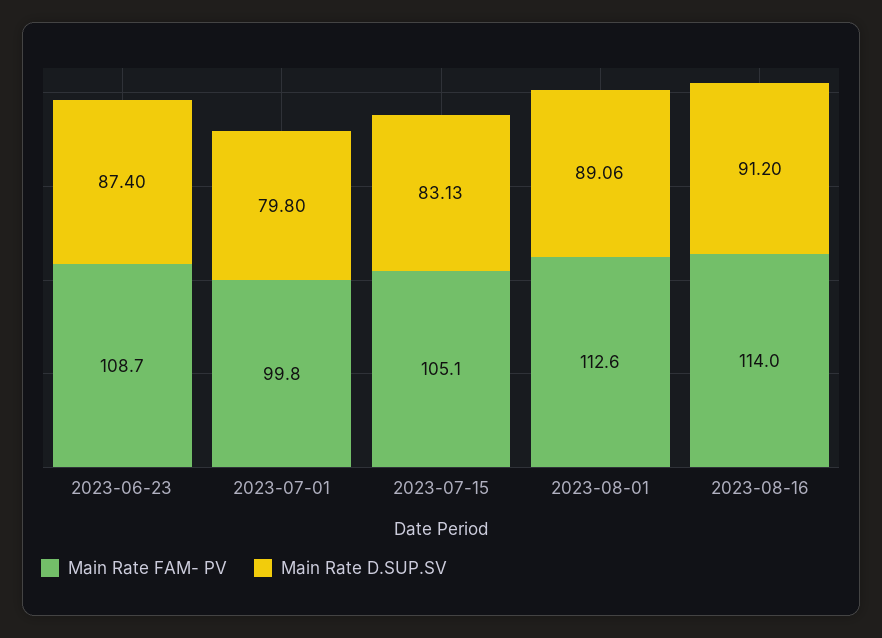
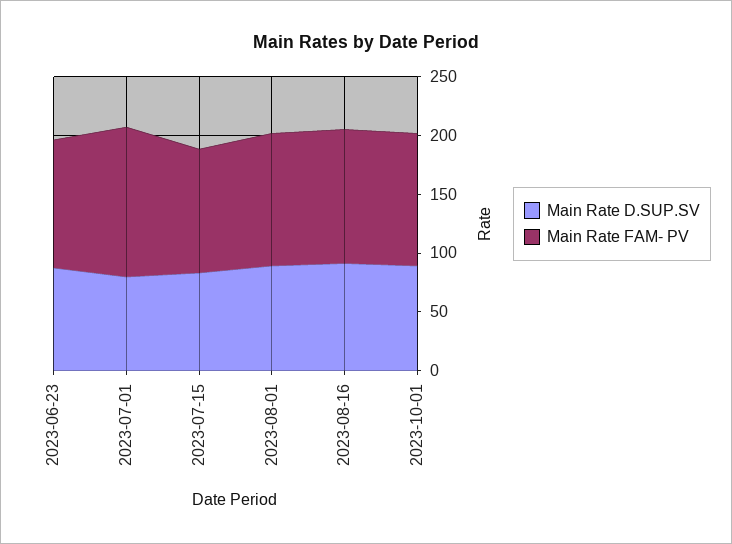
Main Rate FAM- PV, 2023-07-01: 99.8 -> 130
Main Rate D.SUP.SV, 2023-10-01: none -> 90
Main Rate FAM- PV, 2023-10-01: none -> 110

